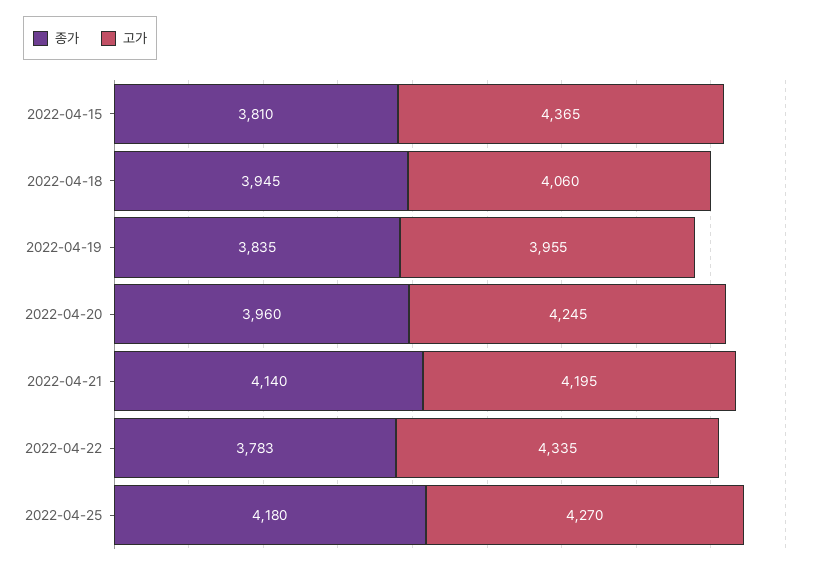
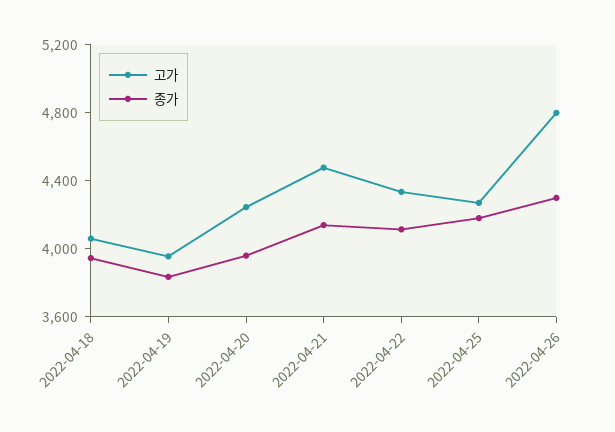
종가, 2022-04-15: 3810 -> none
고가, 2022-04-15: 4365 -> none
고가, 2022-04-21: 4195 -> 4500
종가, 2022-04-22: 3783 -> 4100
고가, 2022-04-26: none -> 4800
종가, 2022-04-26: none -> 4300

